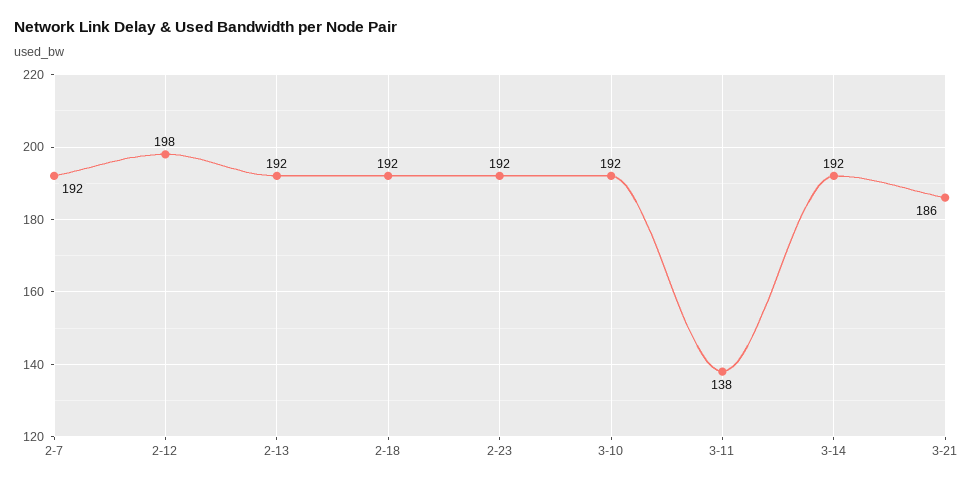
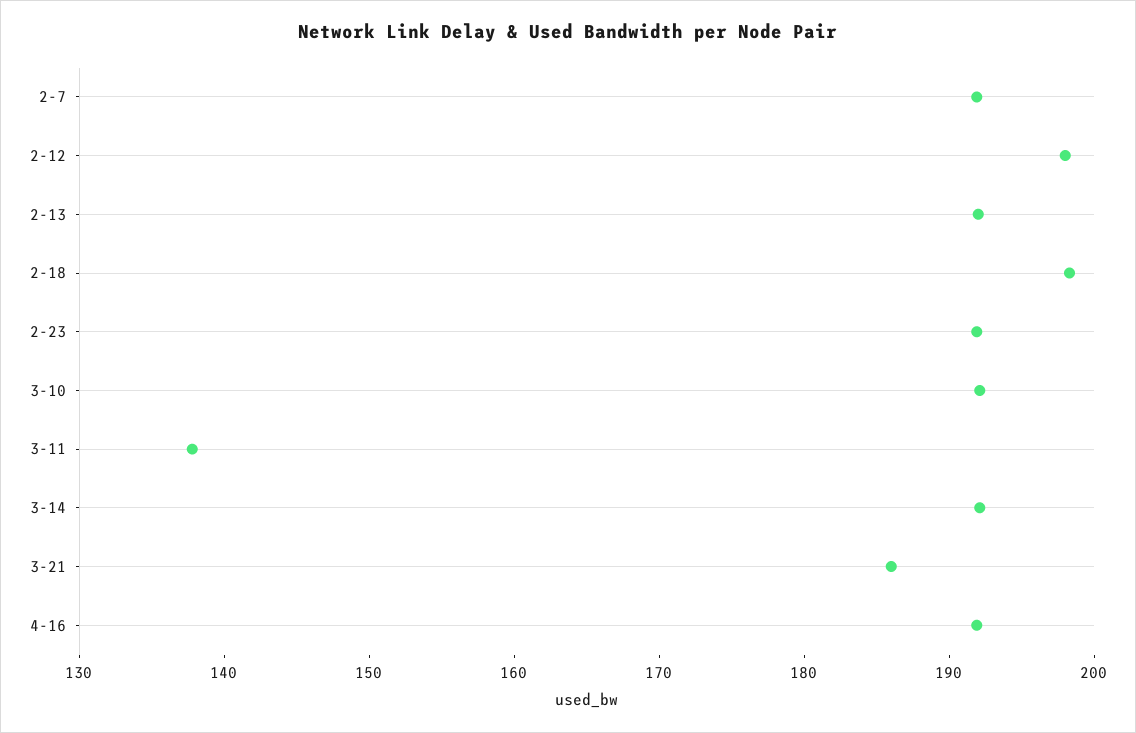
2-18: 192 -> 198
4-16: none -> 192

